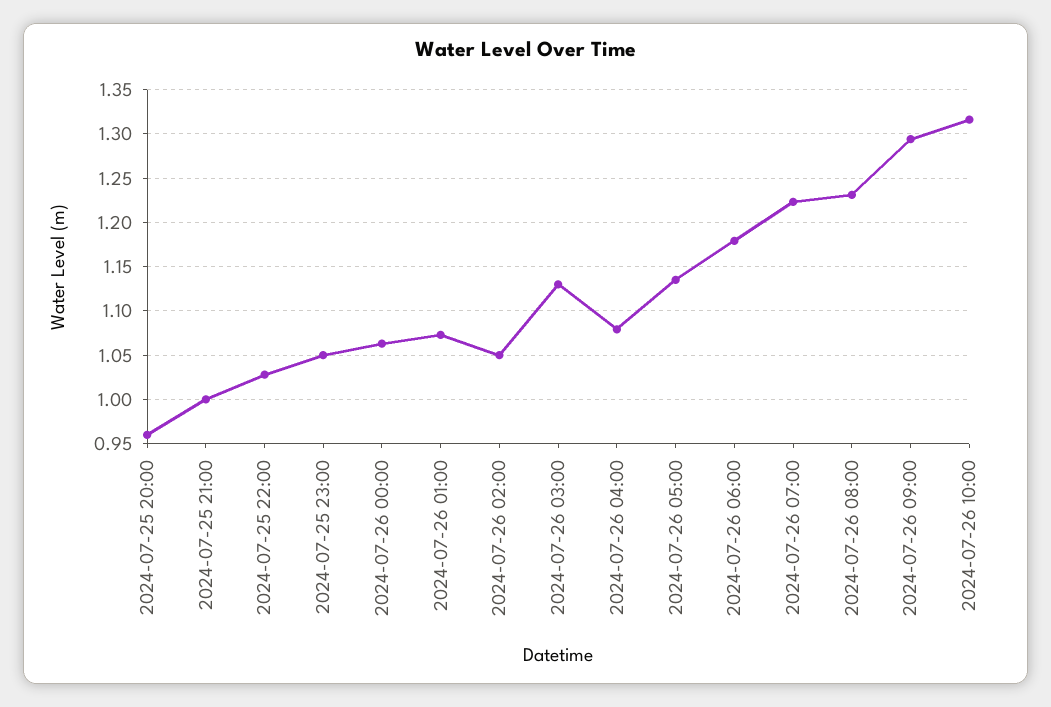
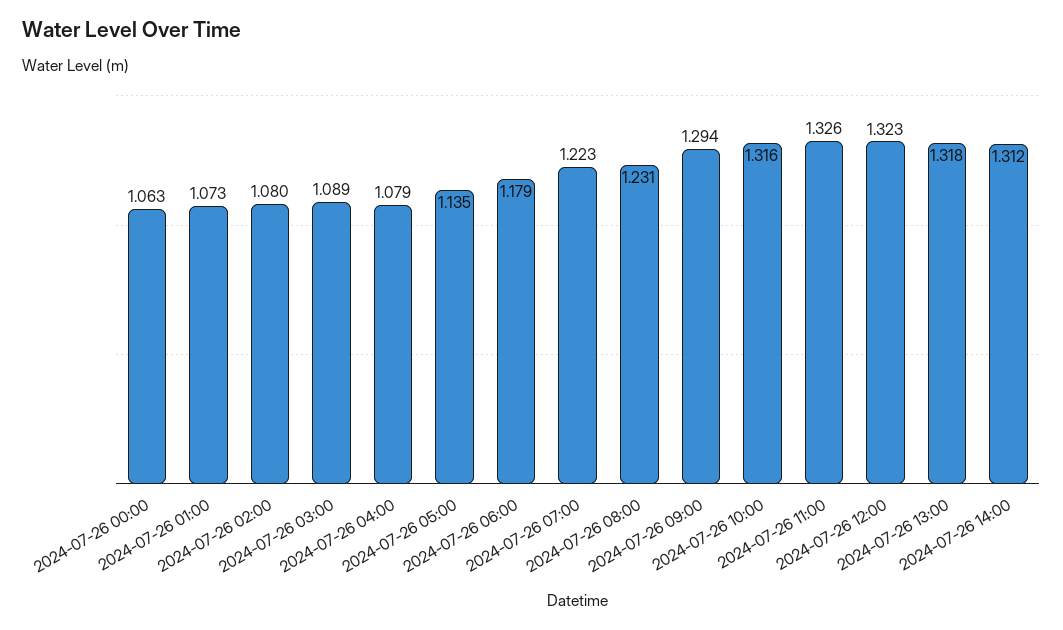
2024-07-25 20:00: 0.96 -> none
2024-07-25 21:00: 1 -> none
2024-07-25 22:00: 1.03 -> none
2024-07-25 23:00: 1.05 -> none
2024-07-26 02:00: 1.05 -> 1.08
2024-07-26 03:00: 1.13 -> 1.089
2024-07-26 11:00: none -> 1.326
2024-07-26 12:00: none -> 1.323
2024-07-26 13:00: none -> 1.318
2024-07-26 14:00: none -> 1.312

